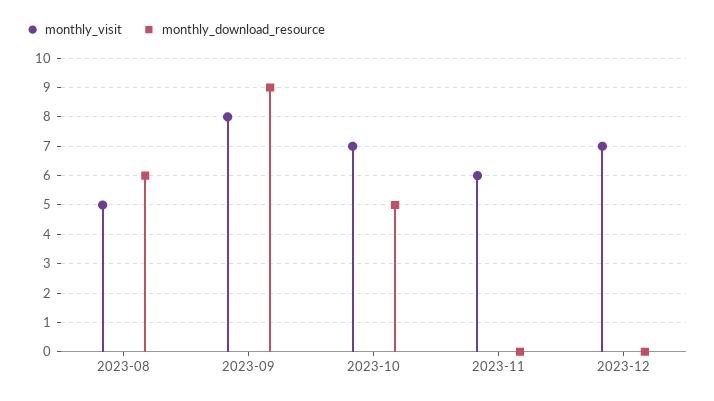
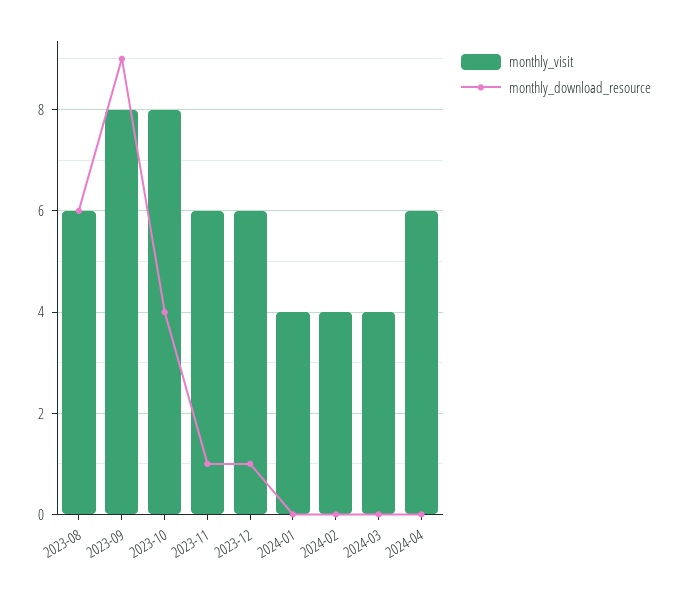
monthly_visit, 2023-08: 5 -> 6
monthly_visit, 2023-10: 7 -> 8
monthly_download_resource, 2023-10: 5 -> 4
monthly_download_resource, 2023-11: 0 -> 1
monthly_visit, 2023-12: 7 -> 6
monthly_download_resource, 2023-12: 0 -> 1
monthly_visit, 2024-01: none -> 4
monthly_download_resource, 2024-01: none -> 0
monthly_visit, 2024-02: none -> 4
monthly_download_resource, 2024-02: none -> 0
monthly_visit, 2024-03: none -> 4
monthly_download_resource, 2024-03: none -> 0
monthly_visit, 2024-04: none -> 6
monthly_download_resource, 2024-04: none -> 0

